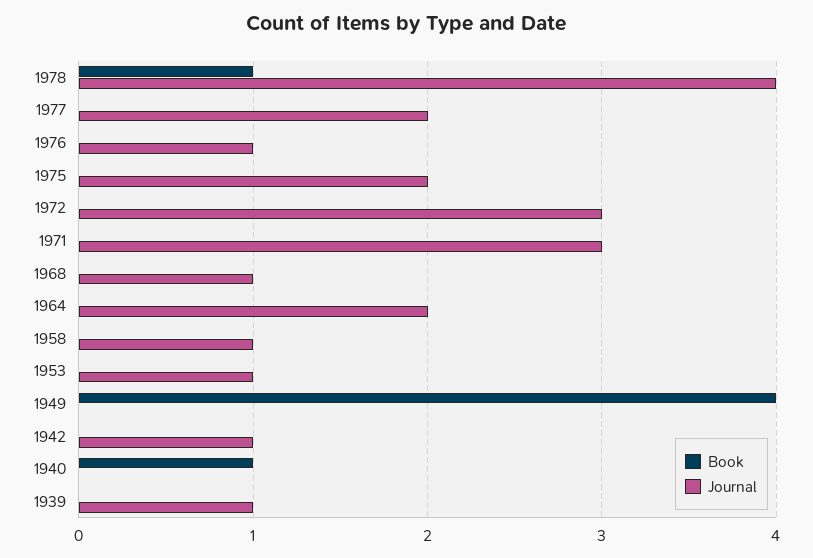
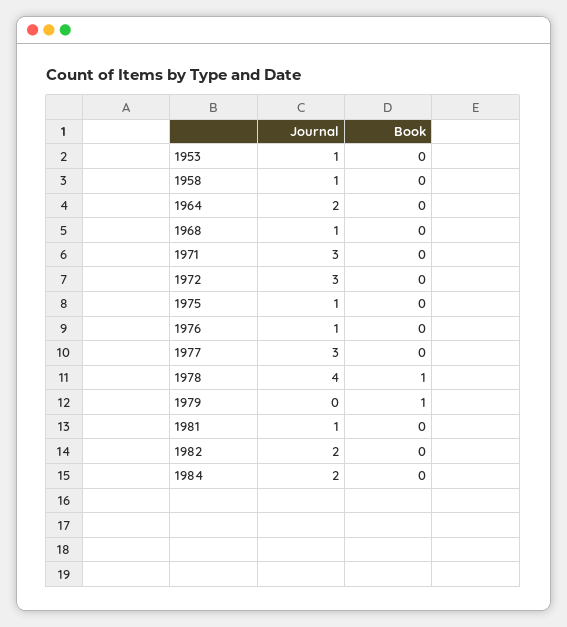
Journal, 1977: 2 -> 3
Journal, 1975: 2 -> 1
Book, 1949: 4 -> none
Journal, 1949: 0 -> none
Book, 1942: 0 -> none
Journal, 1942: 1 -> none
Book, 1940: 1 -> none
Journal, 1940: 0 -> none
Book, 1939: 0 -> none
Journal, 1939: 1 -> none
Journal, 1979: none -> 0
Book, 1979: none -> 1
Journal, 1981: none -> 1
Book, 1981: none -> 0
Journal, 1982: none -> 2
Book, 1982: none -> 0
Journal, 1984: none -> 2
Book, 1984: none -> 0

